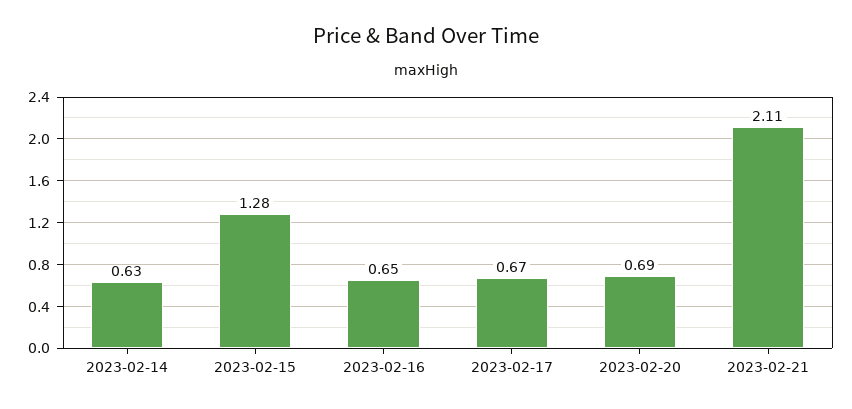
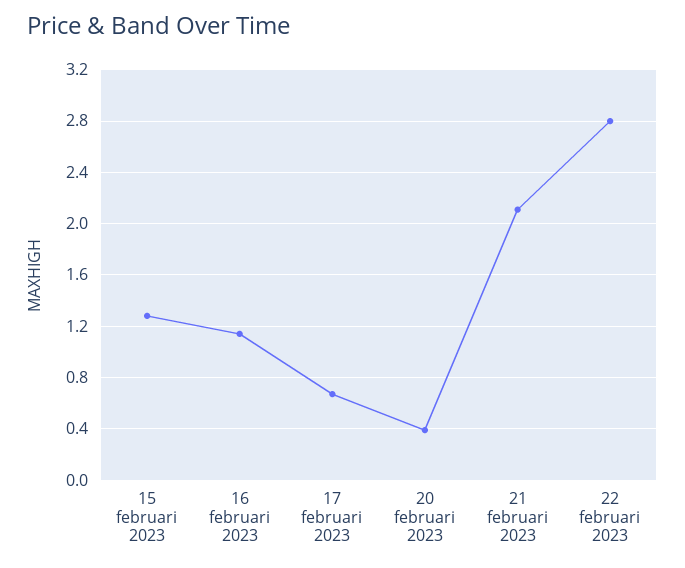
2023-02-14: 0.63 -> none
2023-02-16: 0.65 -> 1.15
2023-02-20: 0.69 -> 0.4
22 februari 2023: none -> 2.8

